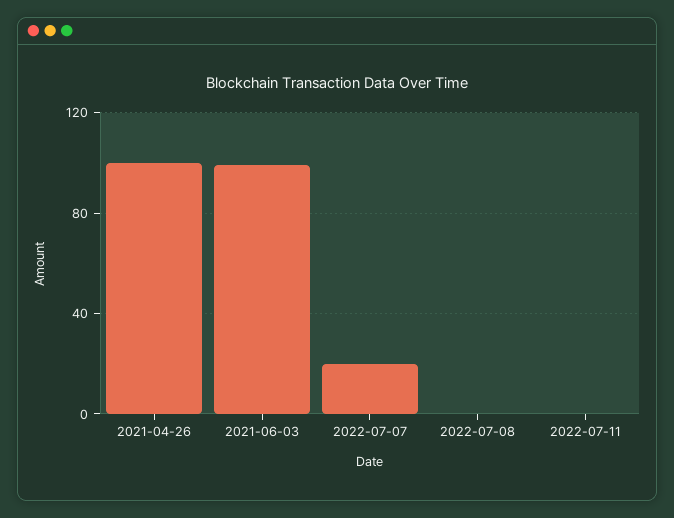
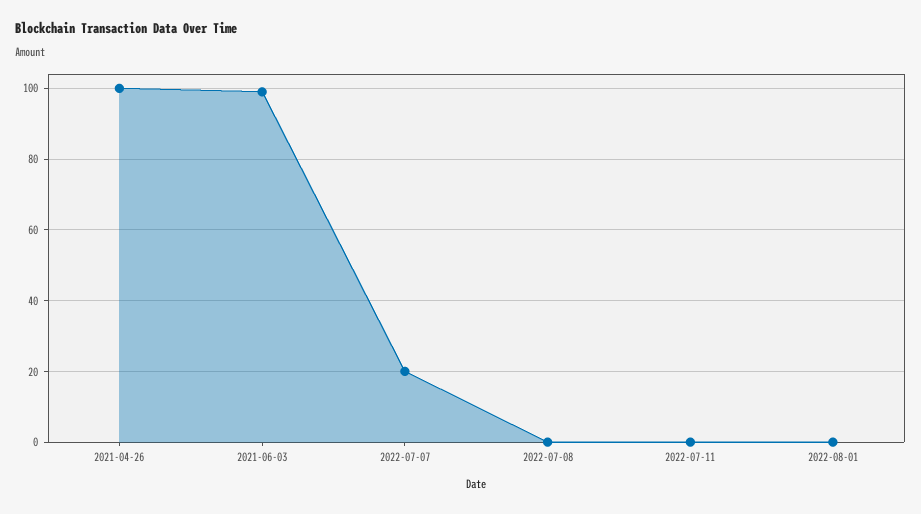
2022-08-01: none -> 0

